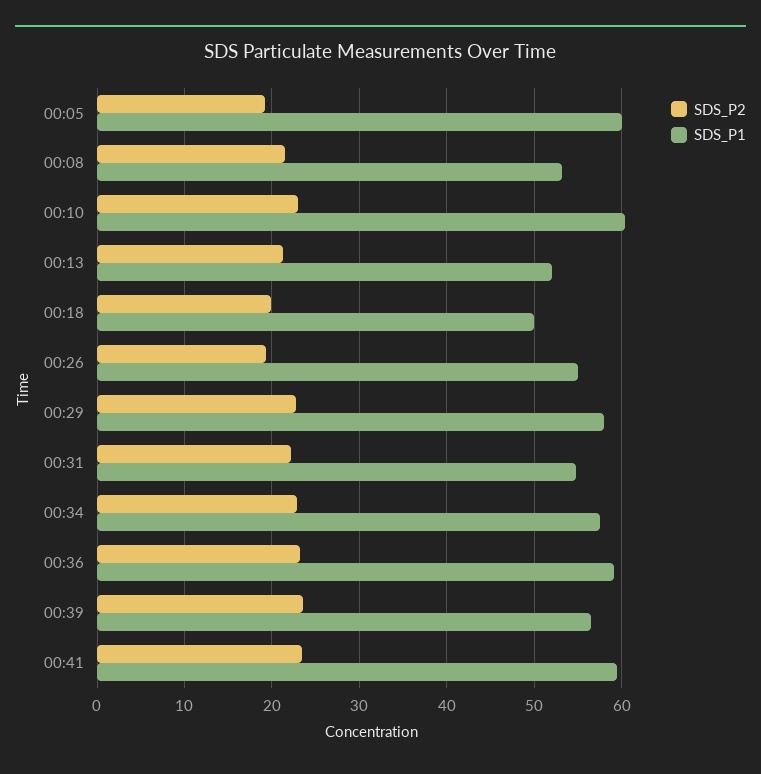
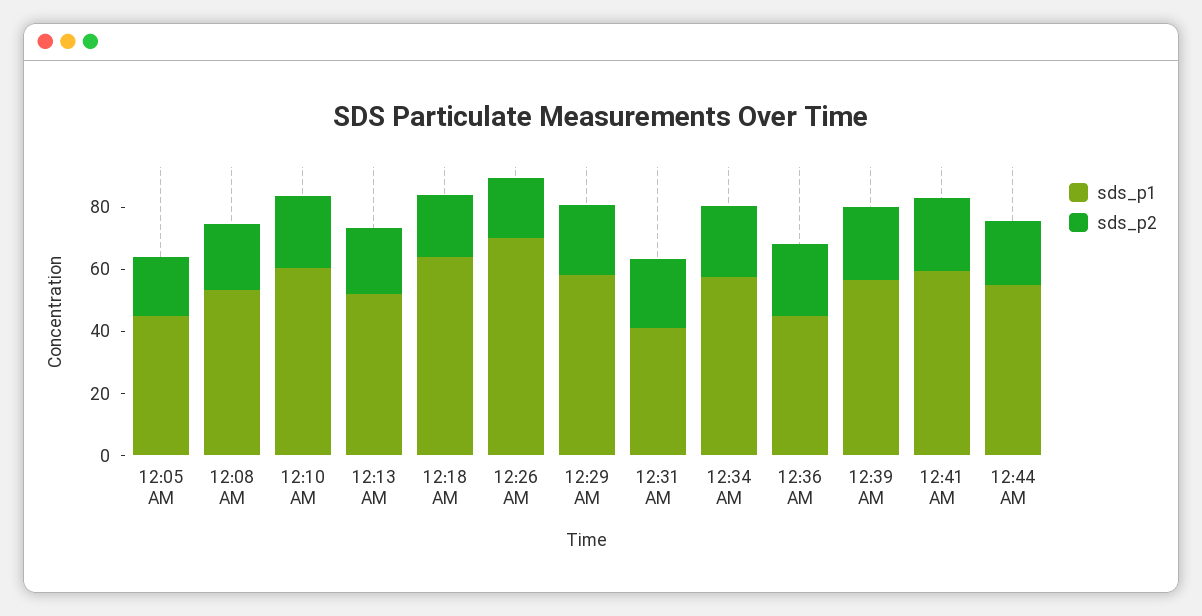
SDS_P1, 00:05: 60 -> 45
SDS_P1, 00:18: 50 -> 65
SDS_P1, 00:26: 55 -> 70
SDS_P1, 00:31: 55 -> 40
SDS_P1, 00:36: 59 -> 45
SDS_P1, 12:44 AM: none -> 55
SDS_P2, 12:44 AM: none -> 20

